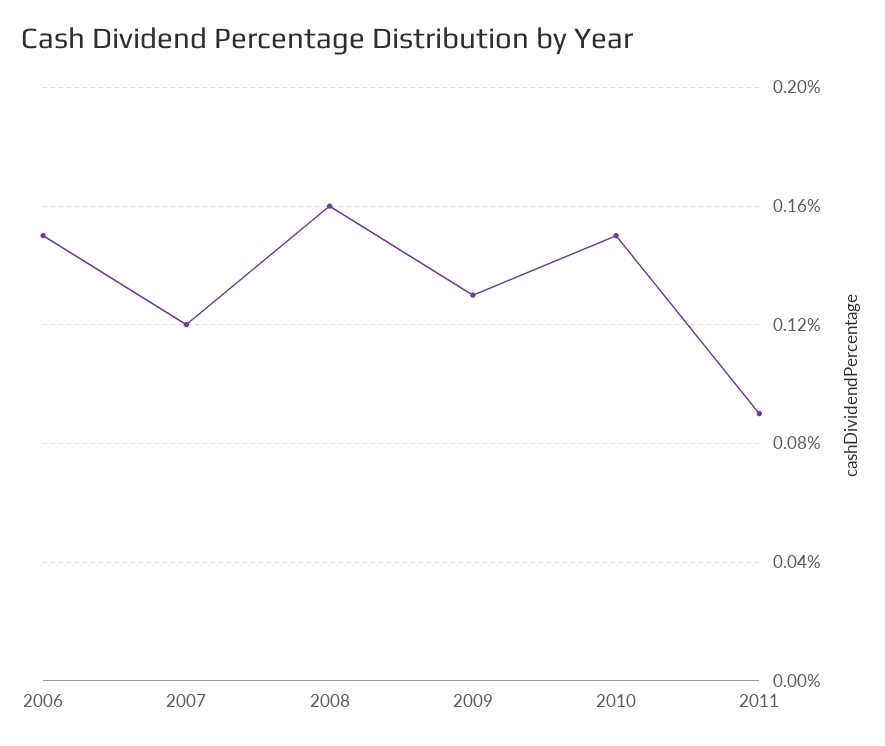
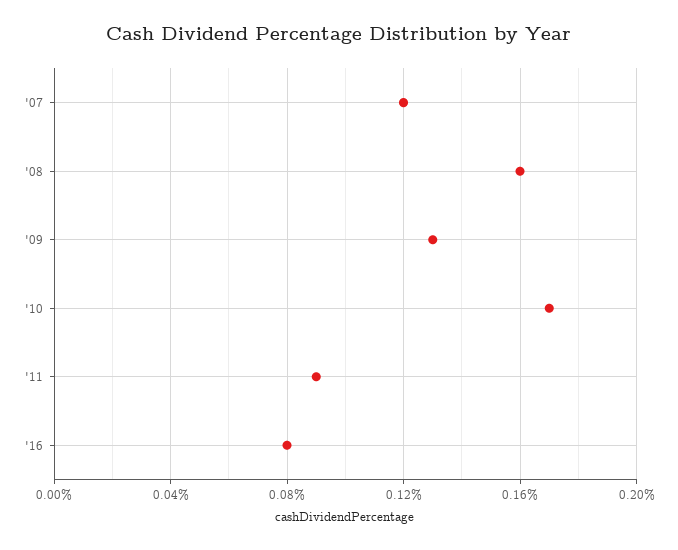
2006: 0.15 -> none
2010: 0.15 -> 0.17
'16: none -> 0.08

